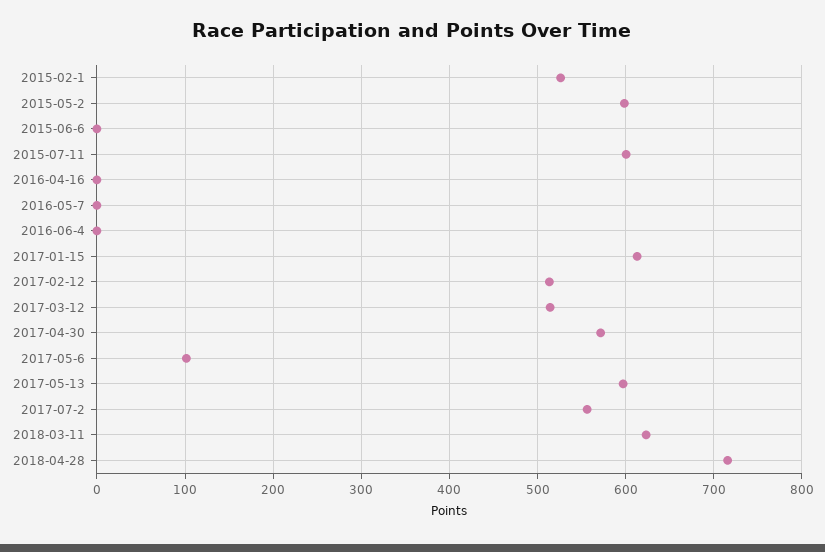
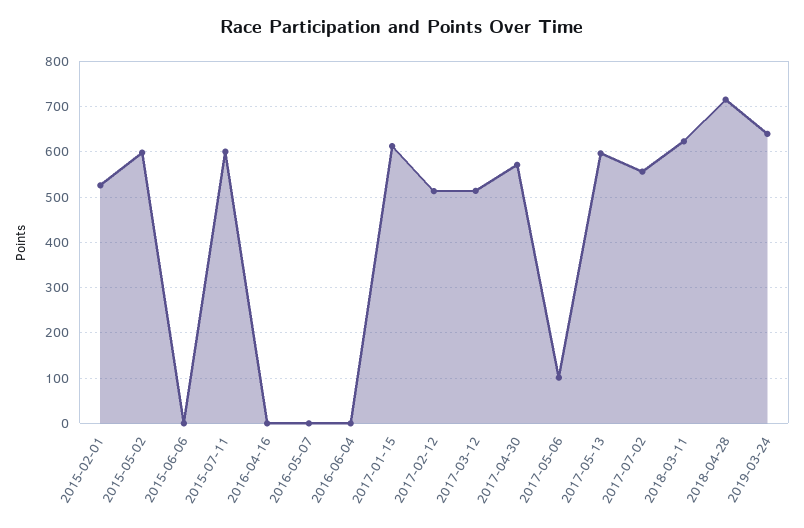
2019-03-24: none -> 640

